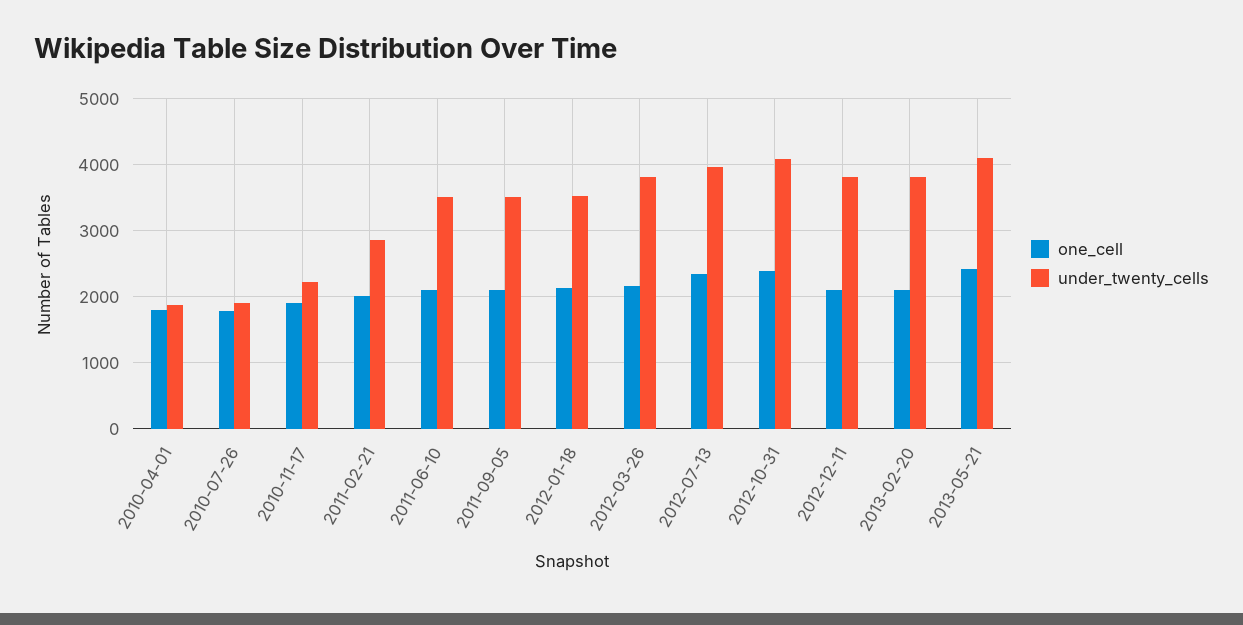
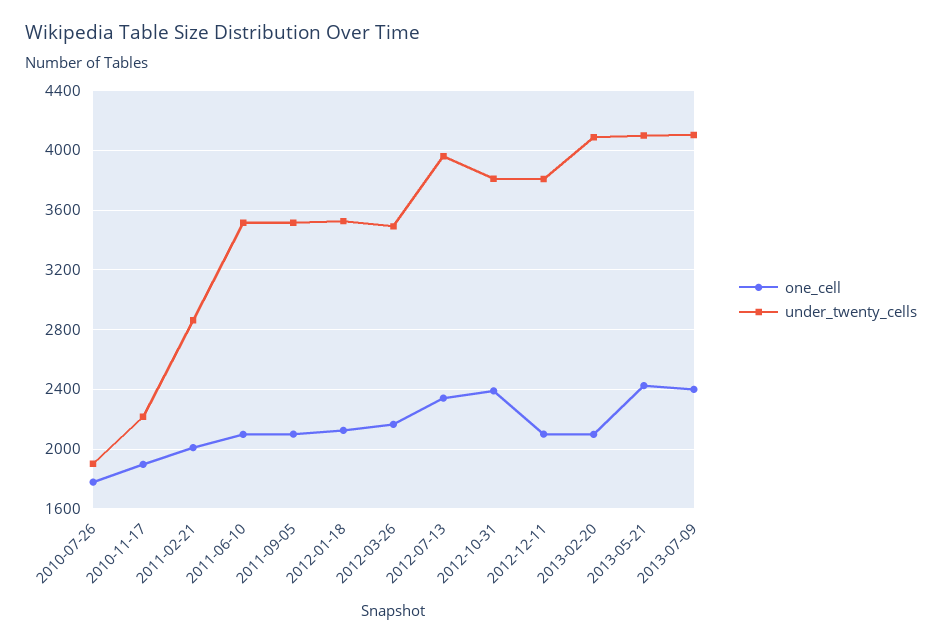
one_cell, 2010-04-01: 1800 -> none
under_twenty_cells, 2010-04-01: 1900 -> none
under_twenty_cells, 2012-03-26: 3800 -> 3500
under_twenty_cells, 2012-10-31: 4100 -> 3800
under_twenty_cells, 2013-02-20: 3800 -> 4100
one_cell, 2013-07-09: none -> 2400
under_twenty_cells, 2013-07-09: none -> 4100

